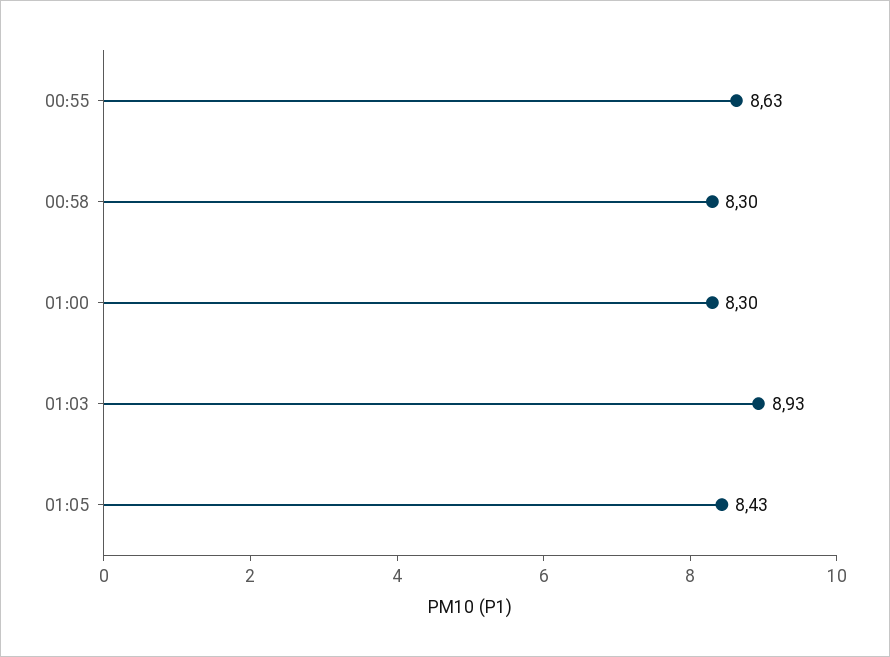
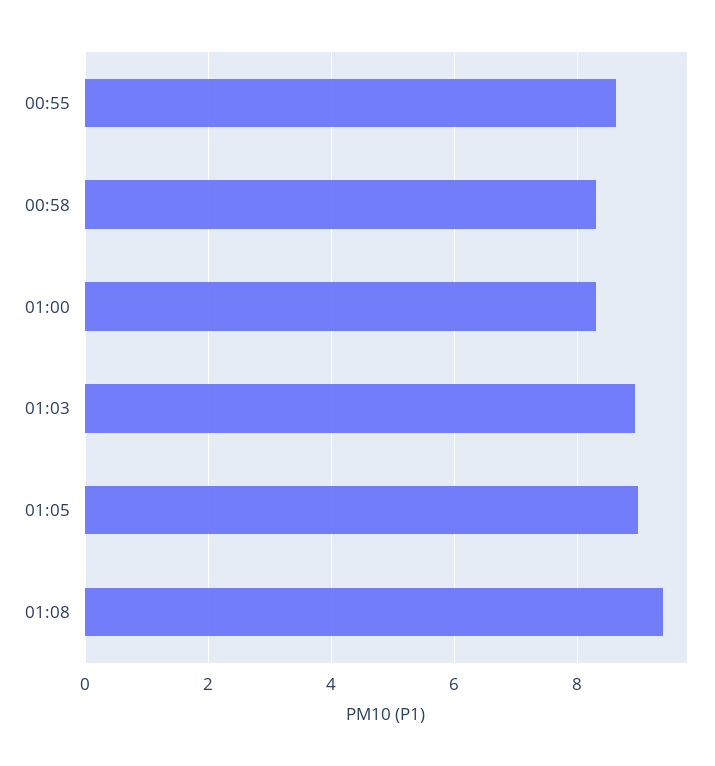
01:05: 8.43 -> 9
01:08: none -> 9.4

